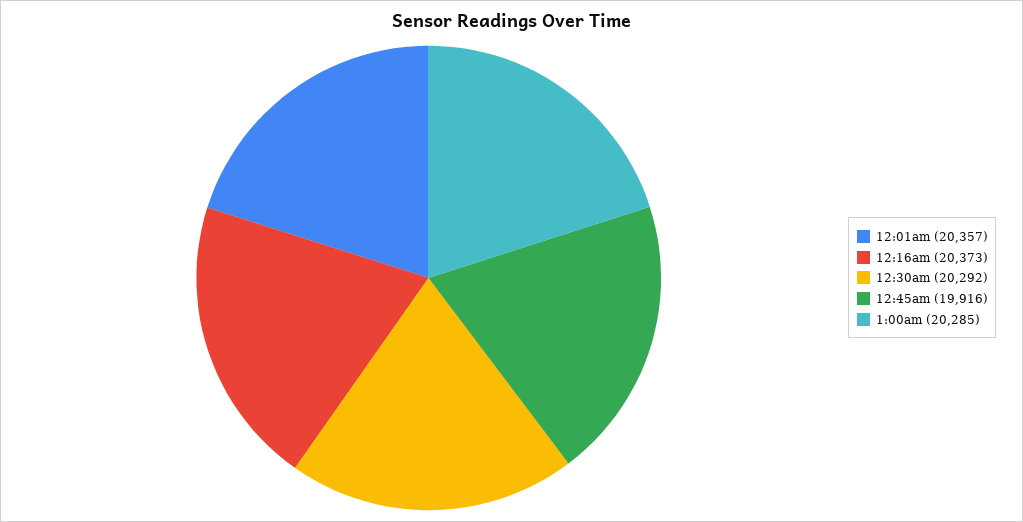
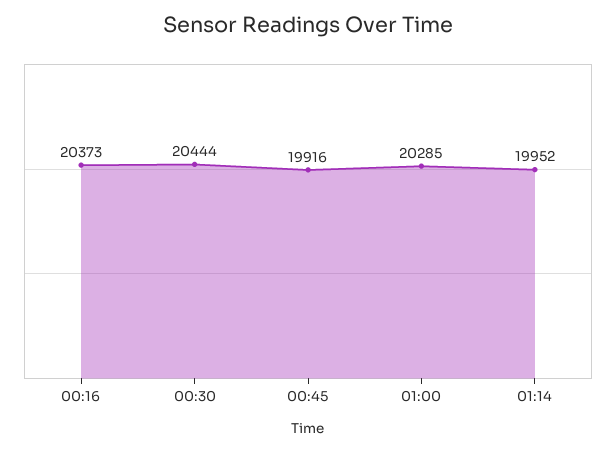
12:01am: 20357 -> none
12:30am: 20292 -> 20444
01:14: none -> 19952

